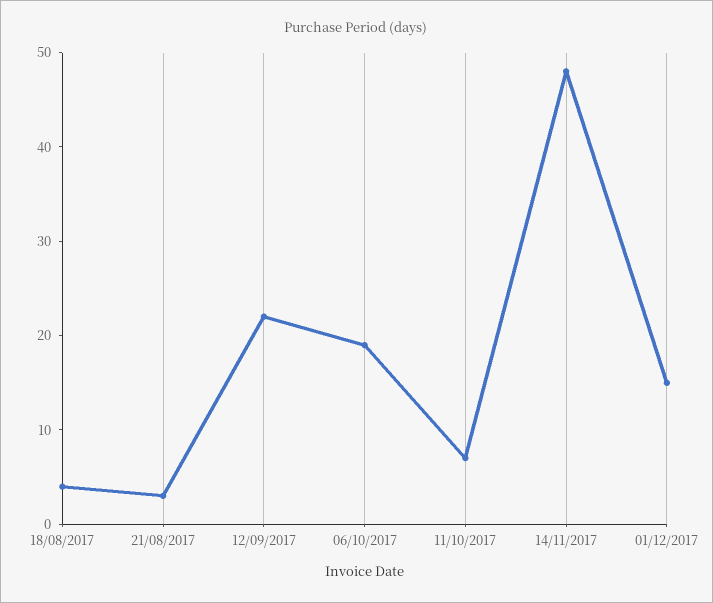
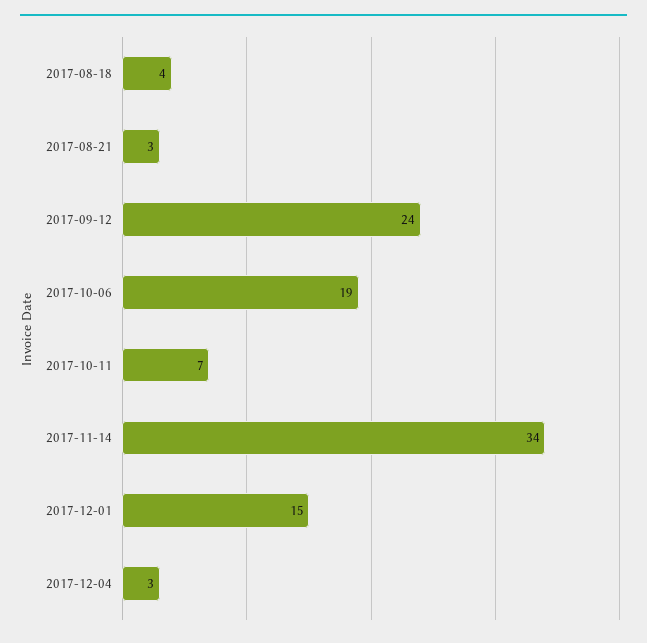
12/09/2017: 22 -> 24
14/11/2017: 48 -> 34
2017-12-04: none -> 3

